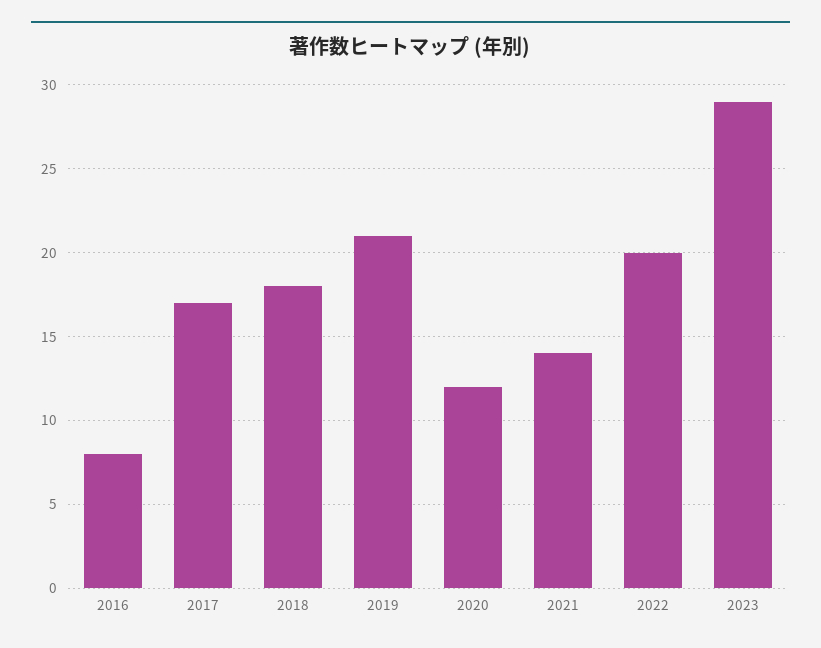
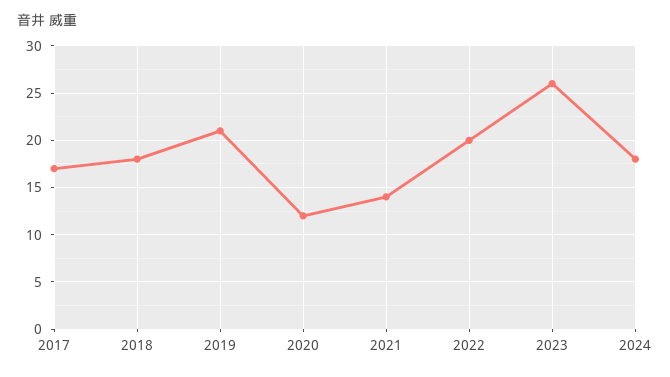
2016: 8 -> none
2023: 29 -> 26
2024: none -> 18

